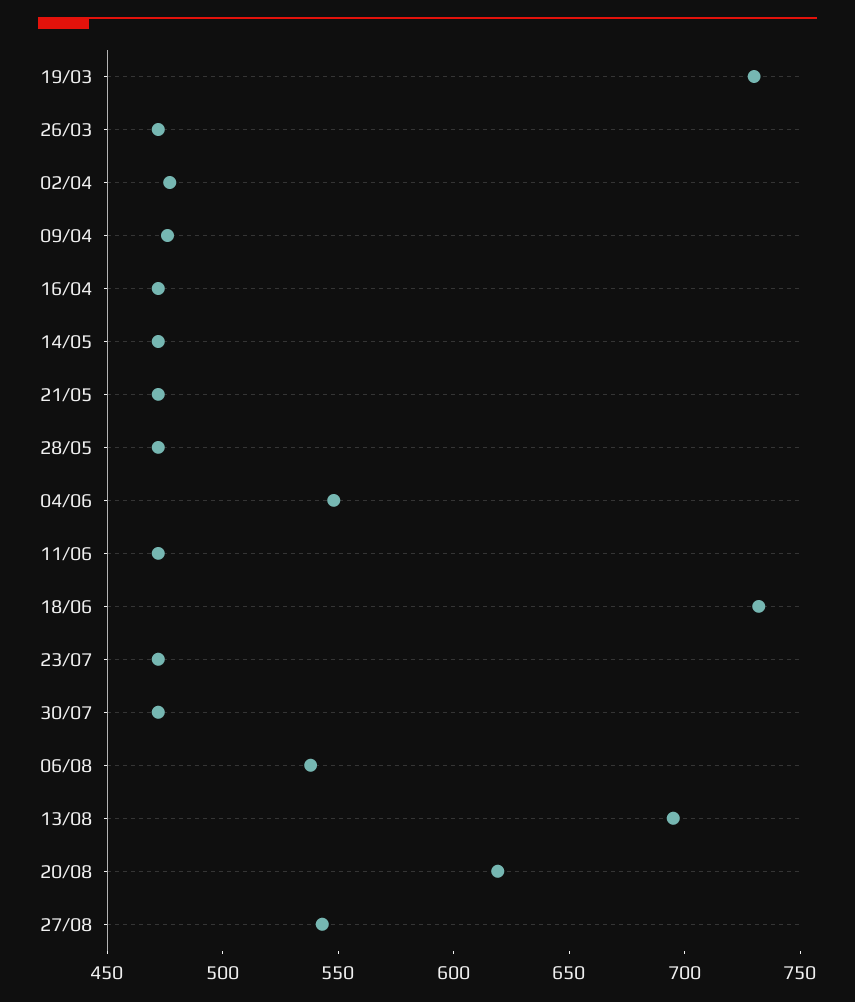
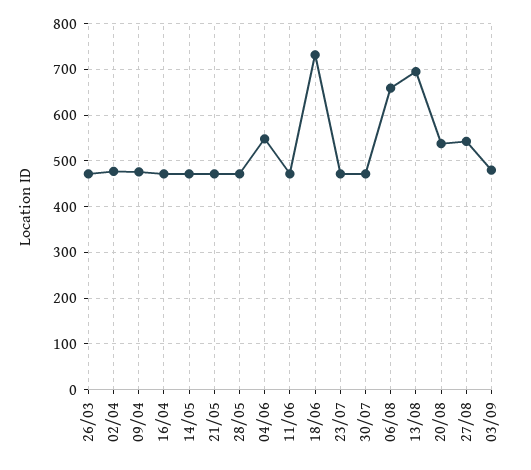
19/03: 730 -> none
06/08: 540 -> 660
20/08: 620 -> 540
03/09: none -> 480

